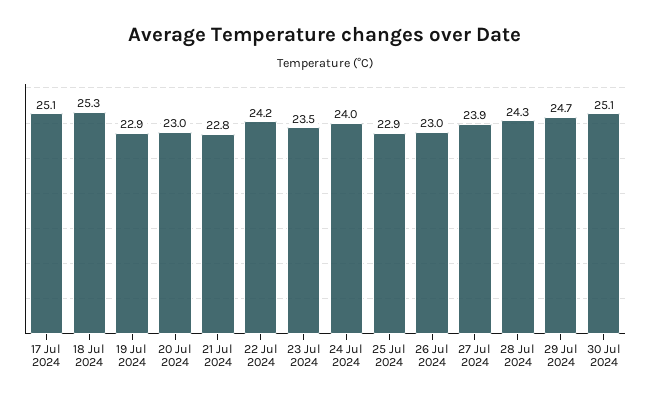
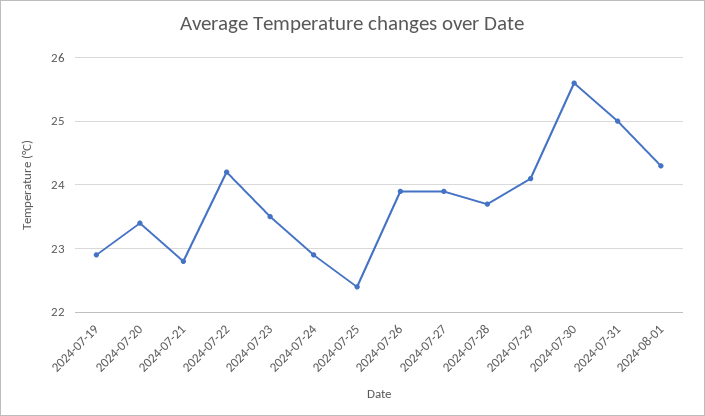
17 Jul 2024: 25.1 -> none
18 Jul 2024: 25.3 -> none
20 Jul 2024: 23 -> 23.4
24 Jul 2024: 24 -> 22.9
25 Jul 2024: 22.9 -> 22.4
26 Jul 2024: 23 -> 23.9
28 Jul 2024: 24.3 -> 23.7
29 Jul 2024: 24.7 -> 24.1
30 Jul 2024: 25.1 -> 25.6
2024-07-31: none -> 25
2024-08-01: none -> 24.3

